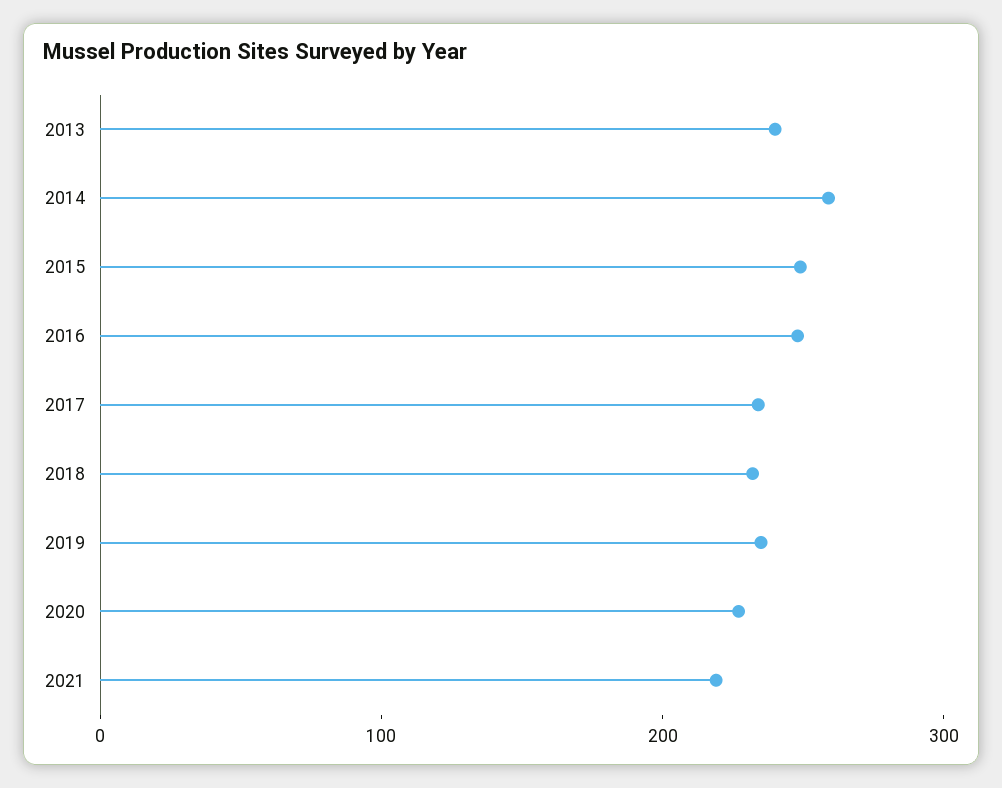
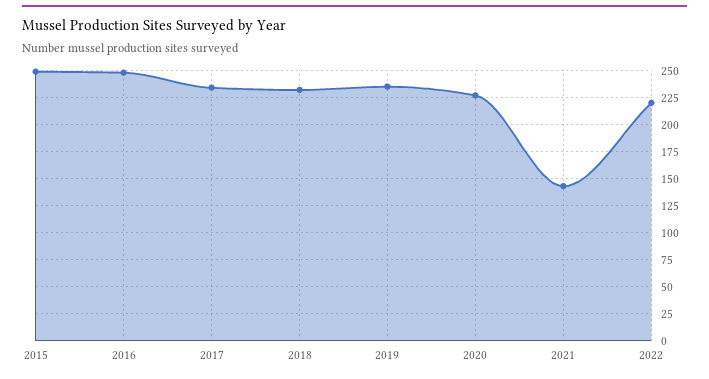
2013: 240 -> none
2014: 260 -> none
2021: 220 -> 150
2022: none -> 225

